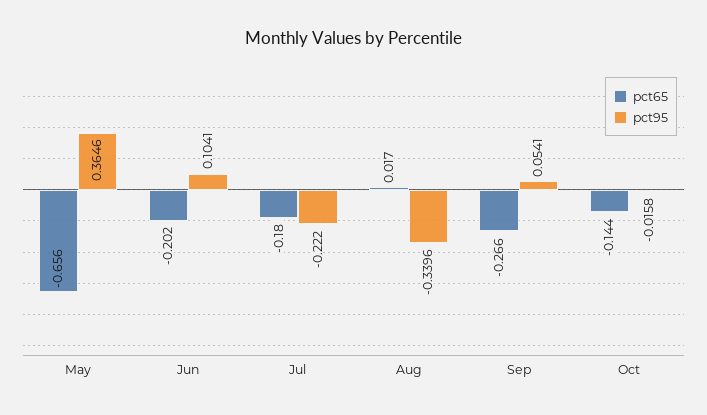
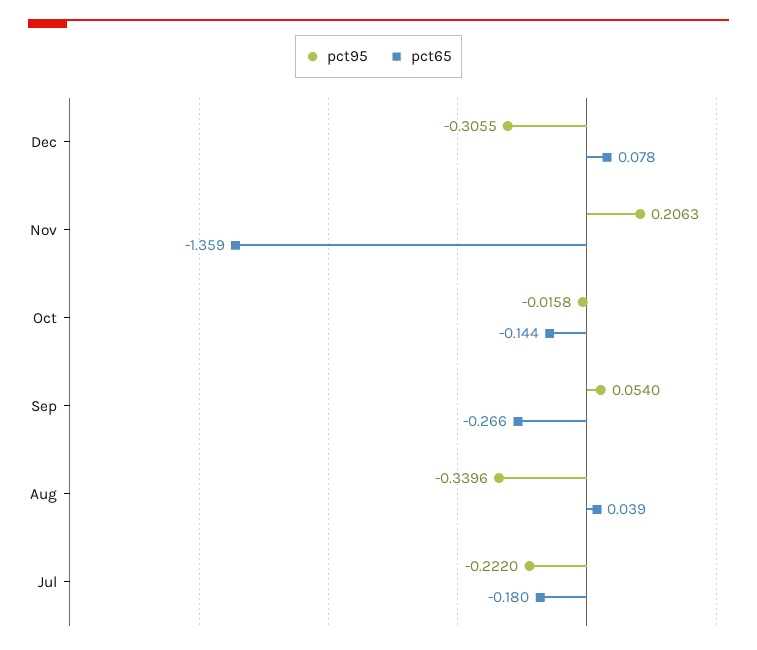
pct65, May: -0.656 -> none
pct95, May: 0.3646 -> none
pct65, Jun: -0.202 -> none
pct95, Jun: 0.1041 -> none
pct65, Aug: 0.017 -> 0.039
pct95, Sep: 0.0541 -> 0.054
pct95, Dec: none -> -0.3055
pct65, Dec: none -> 0.078
pct95, Nov: none -> 0.2063
pct65, Nov: none -> -1.359

